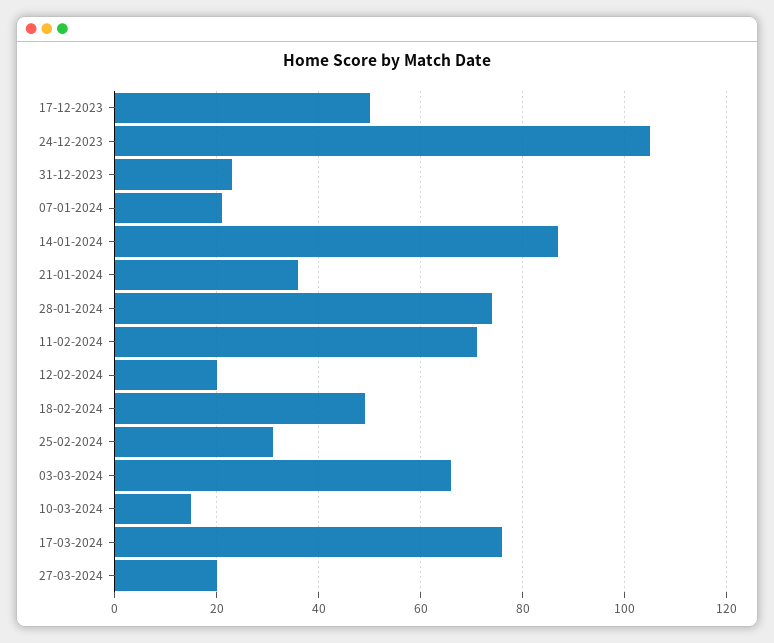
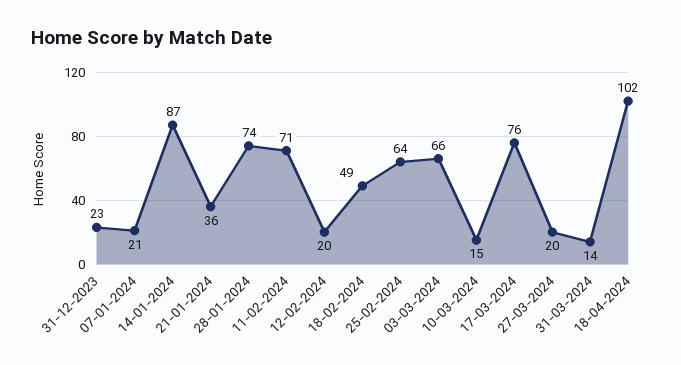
17-12-2023: 50 -> none
24-12-2023: 105 -> none
25-02-2024: 30 -> 64
31-03-2024: none -> 14
18-04-2024: none -> 102

